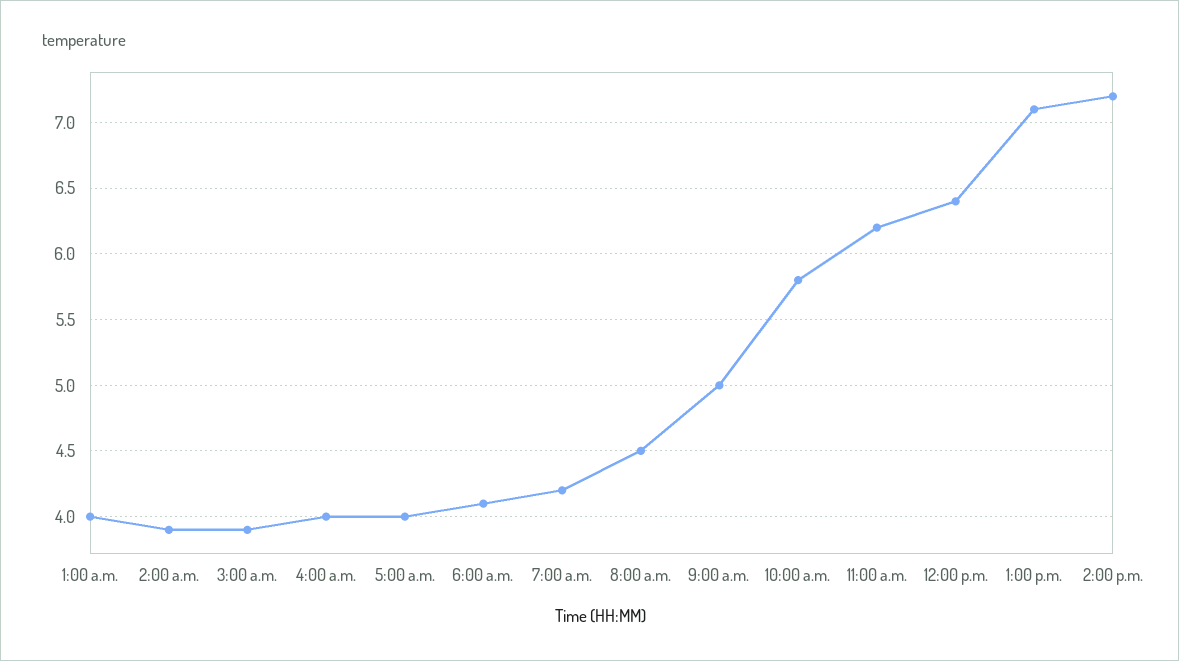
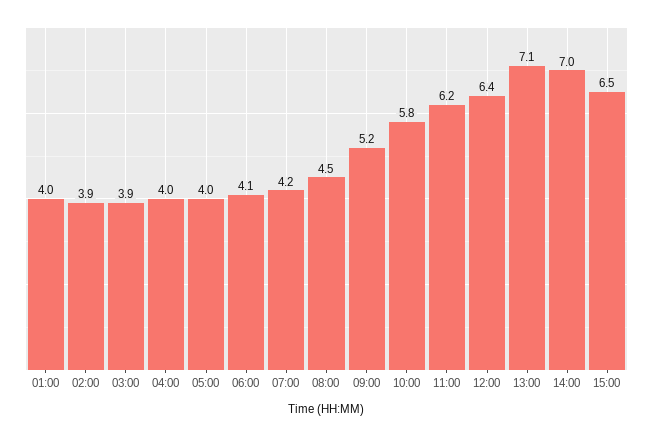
9:00 a.m.: 5 -> 5.2
2:00 p.m.: 7.2 -> 7
15:00: none -> 6.5

